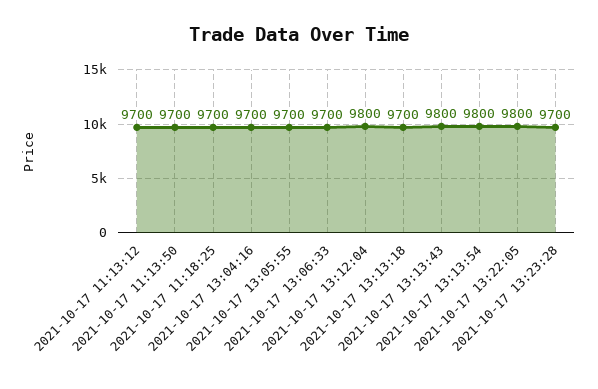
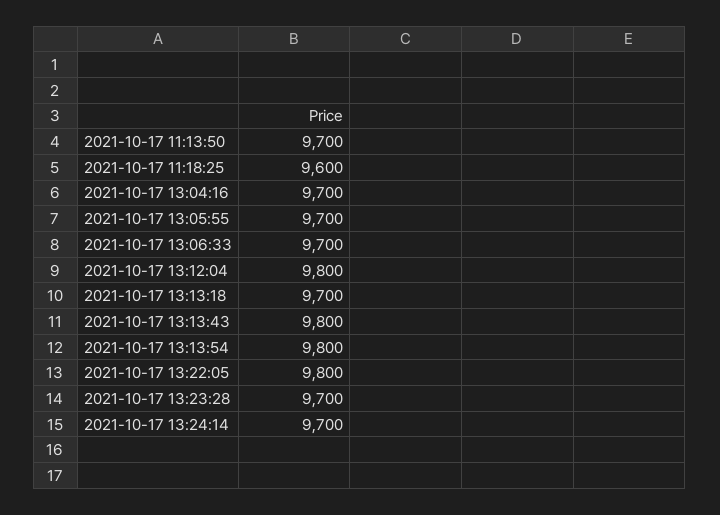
2021-10-17 11:13:12: 9700 -> none
2021-10-17 11:18:25: 9700 -> 9600
2021-10-17 13:24:14: none -> 9700

